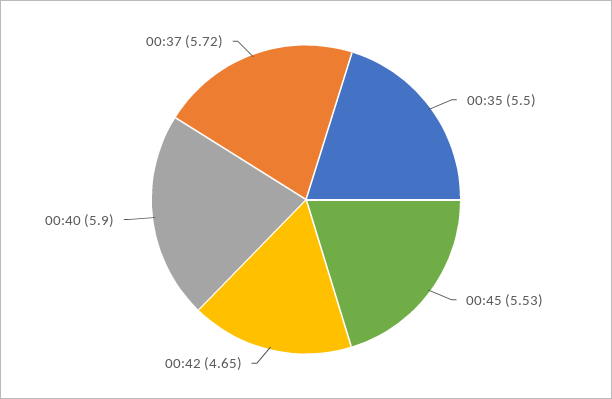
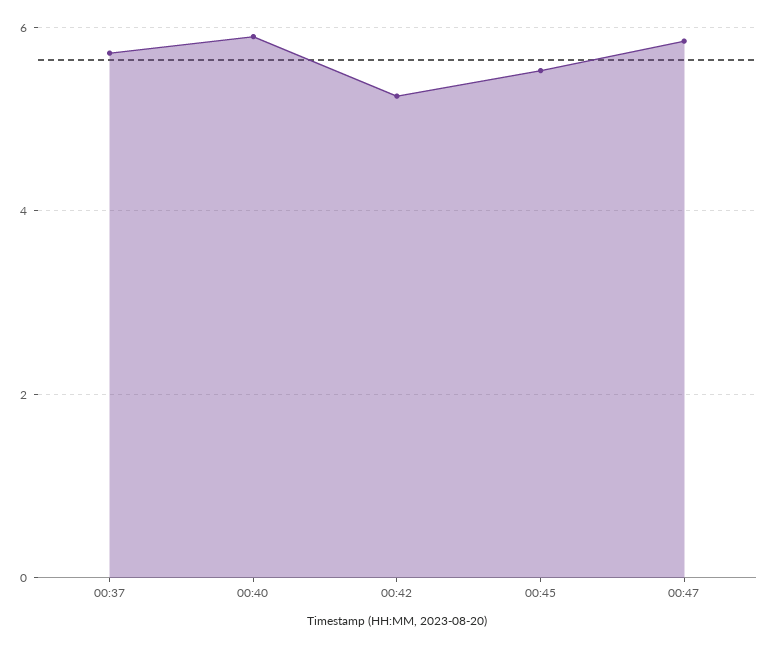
00:35: 5.5 -> none
00:42: 4.65 -> 5.2
00:47: none -> 5.8

